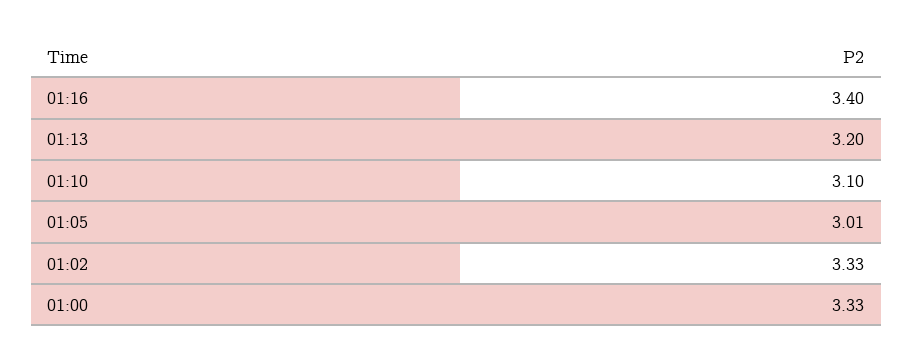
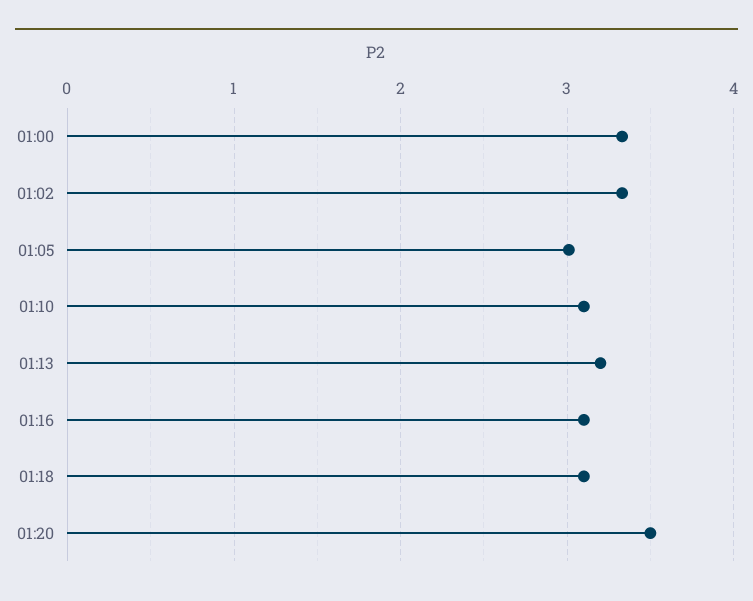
01:16: 3.4 -> 3.1
01:18: none -> 3.1
01:20: none -> 3.5

